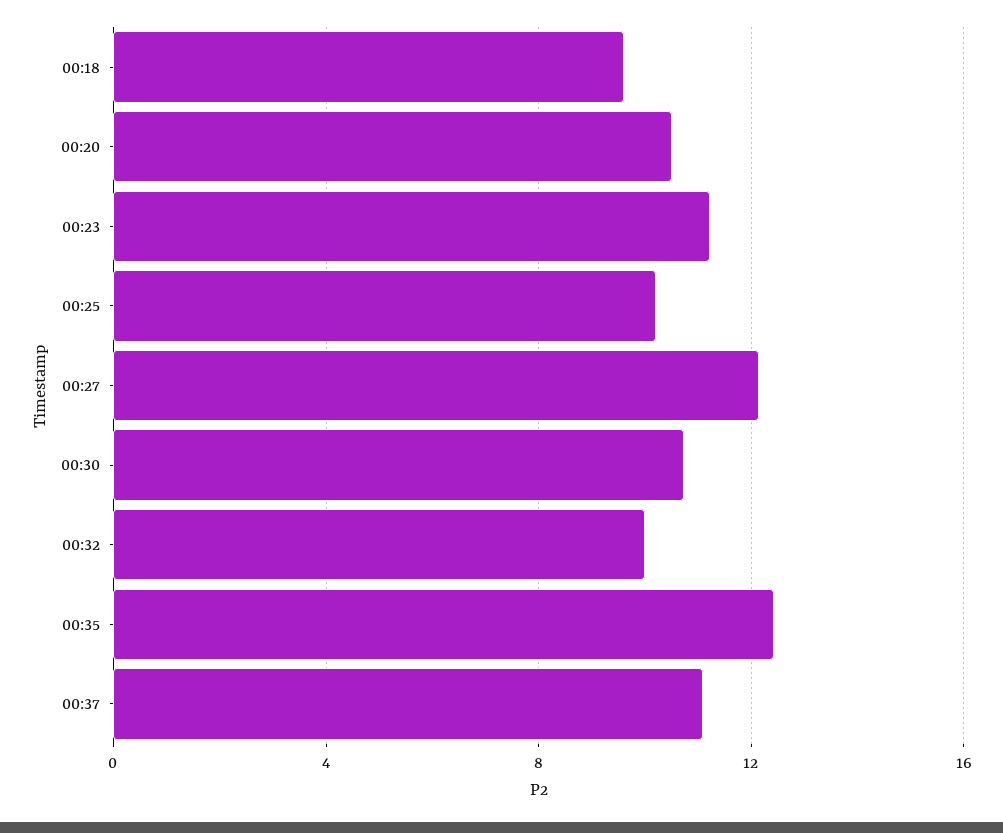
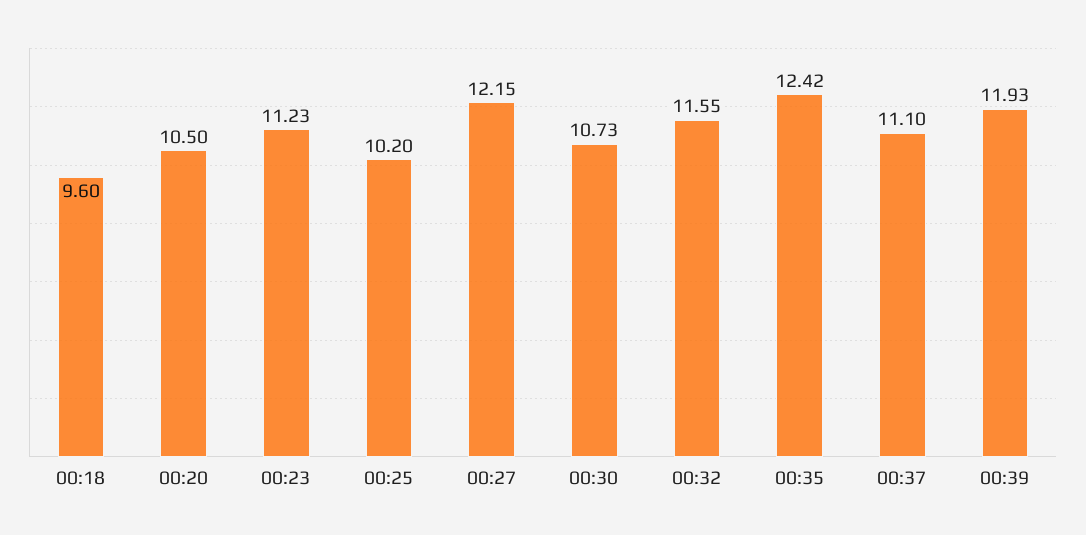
00:32: 10 -> 11.55
00:39: none -> 11.93

